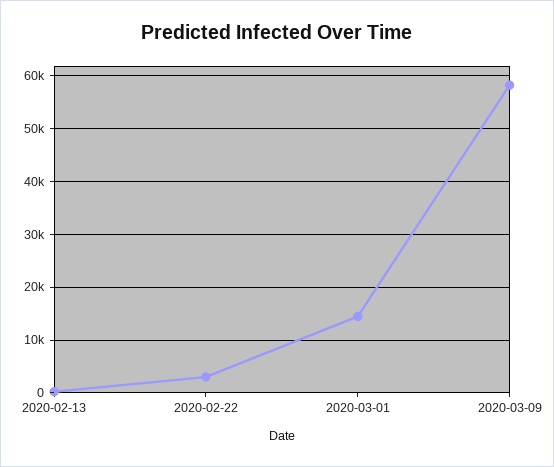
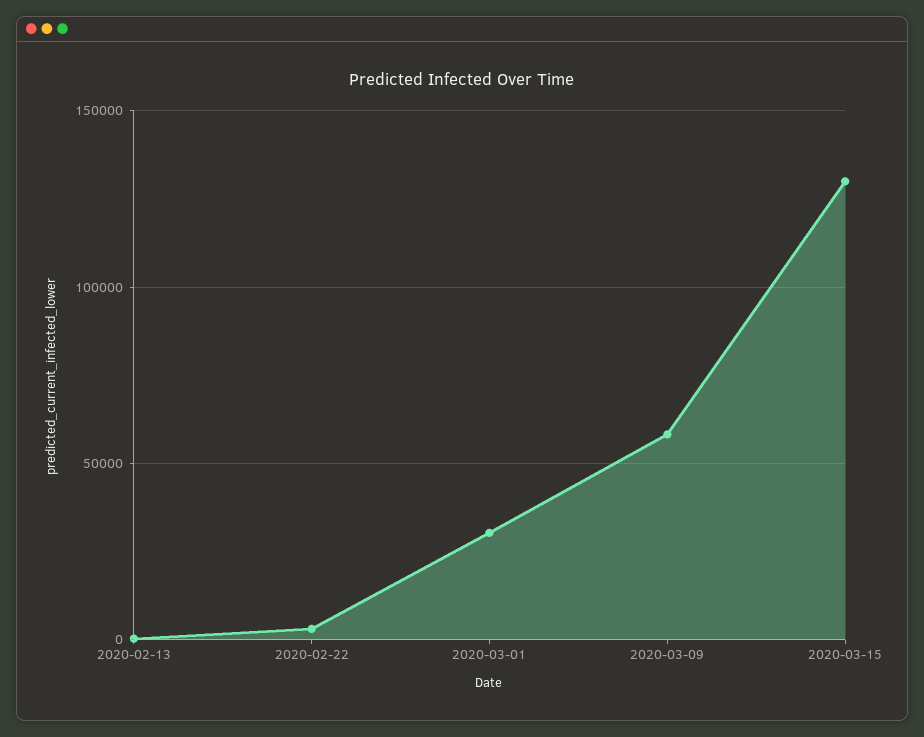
2020-03-01: 14000 -> 30000
2020-03-15: none -> 130000

